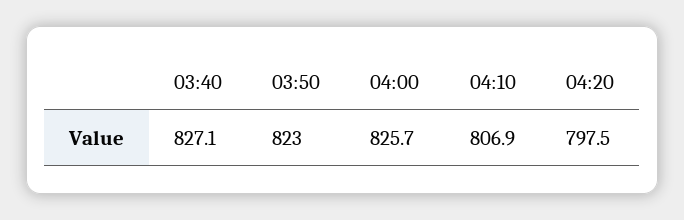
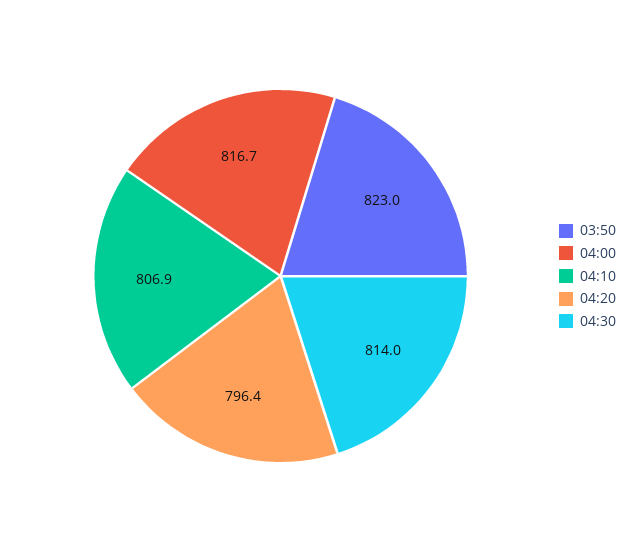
03:40: 827.1 -> none
04:00: 825.7 -> 816.7
04:20: 797.5 -> 796.4
04:30: none -> 814

